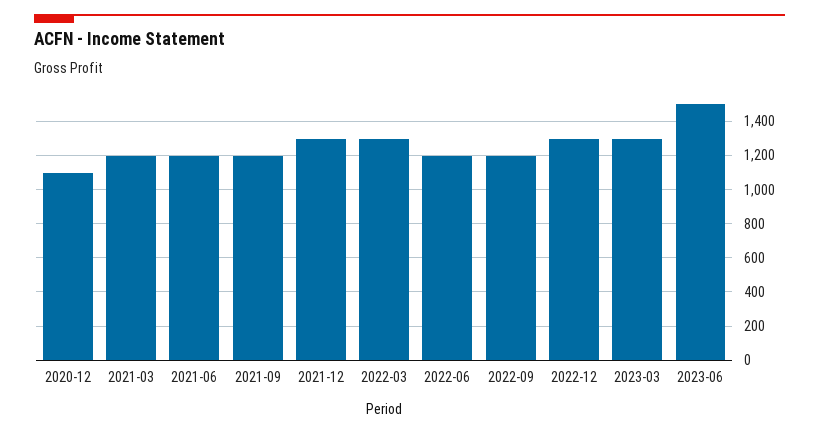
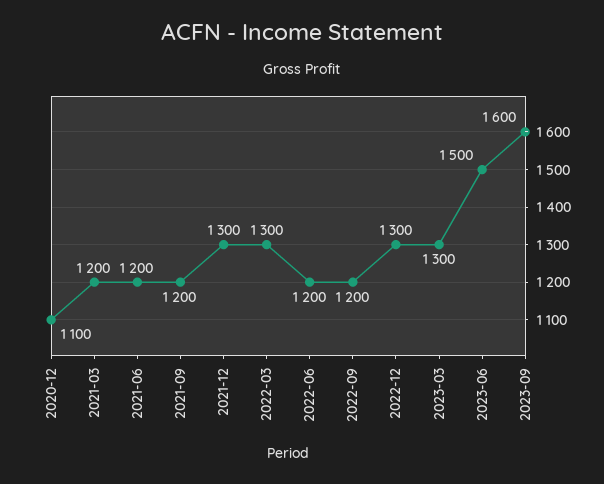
2023-09: none -> 1600

